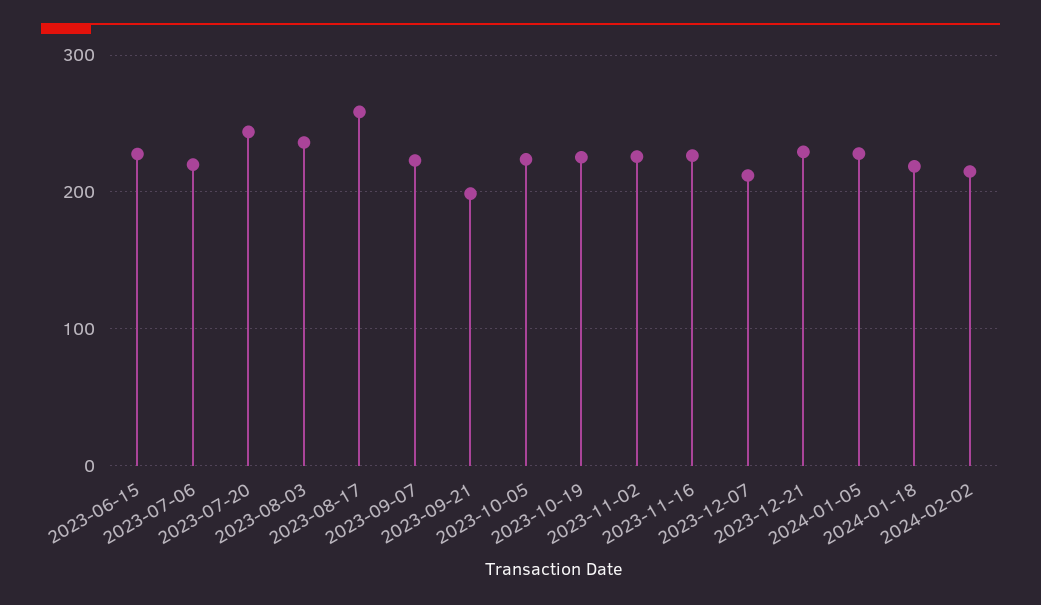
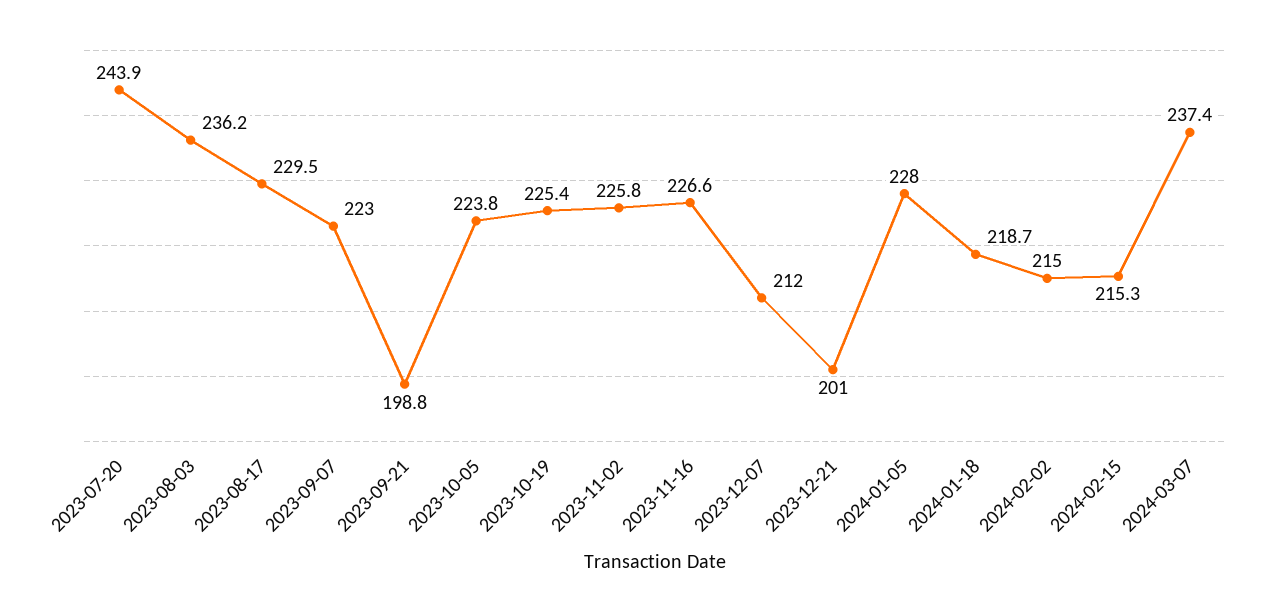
2023-06-15: 230 -> none
2023-07-06: 220 -> none
2023-08-17: 260 -> 229.5
2023-12-21: 230 -> 201
2024-02-15: none -> 215.3
2024-03-07: none -> 237.4

